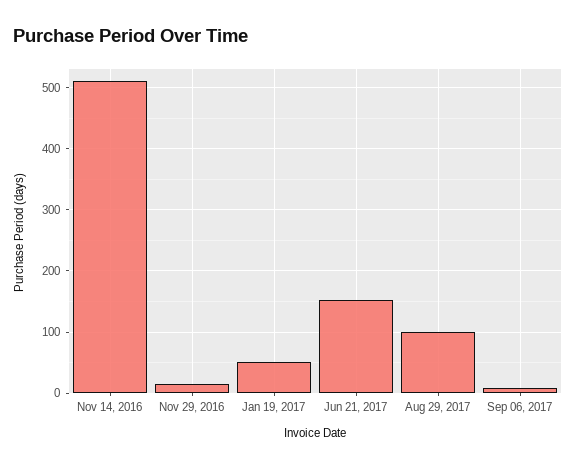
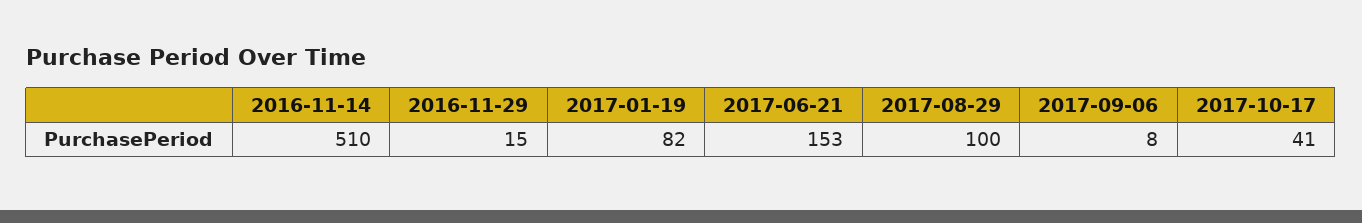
Jan 19, 2017: 50 -> 82
2017-10-17: none -> 41

